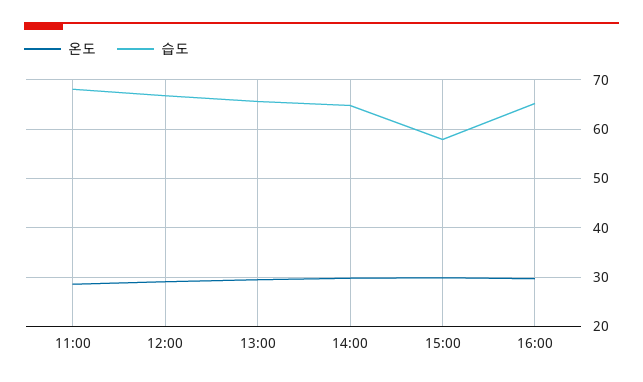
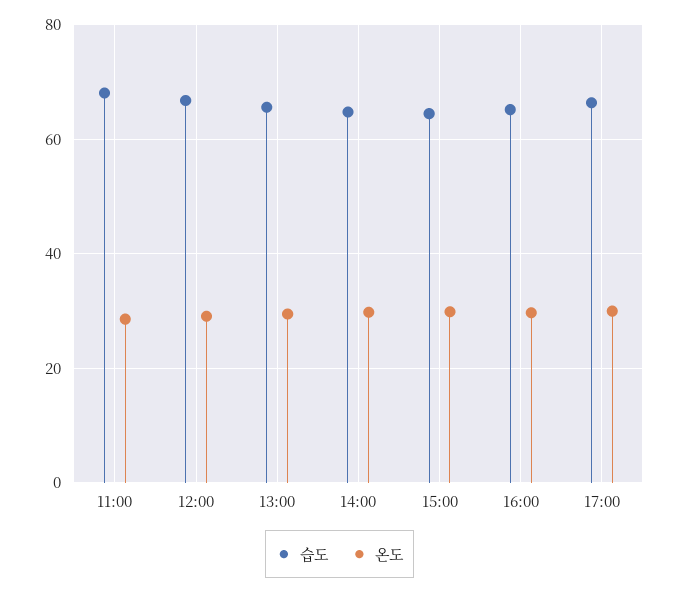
습도, 15:00: 58 -> 64
습도, 17:00: none -> 66
온도, 17:00: none -> 30

